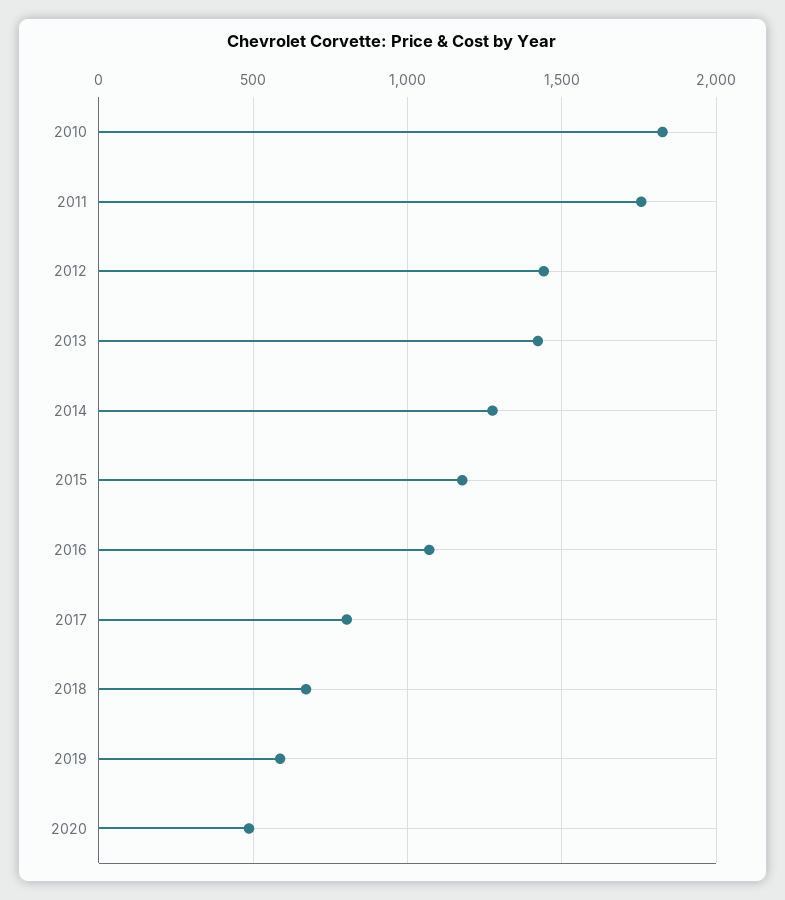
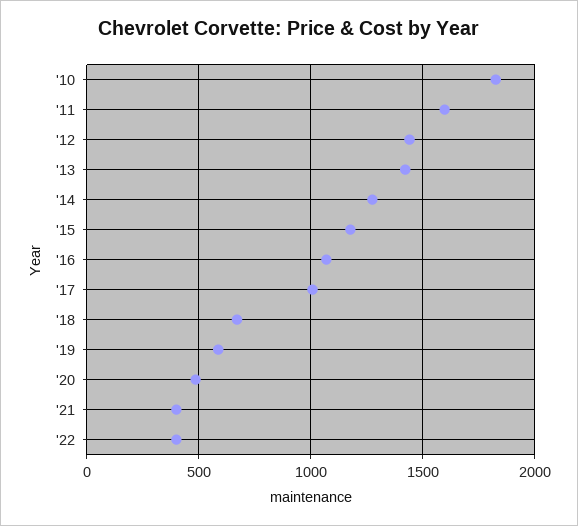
2011: 1750 -> 1600
2017: 800 -> 1000
'21: none -> 400
'22: none -> 400

